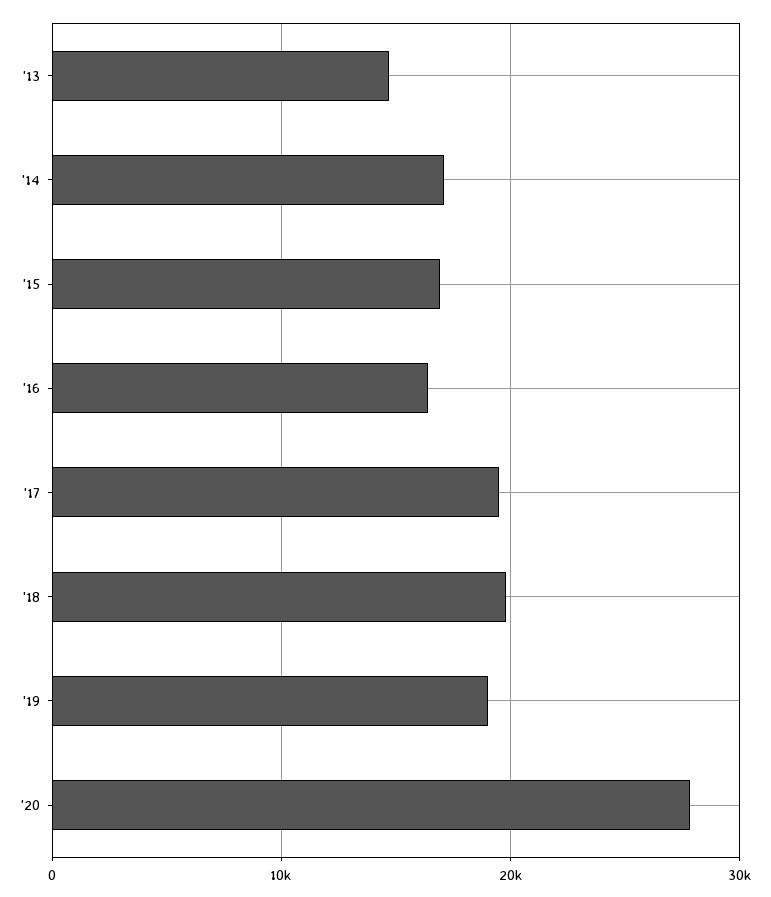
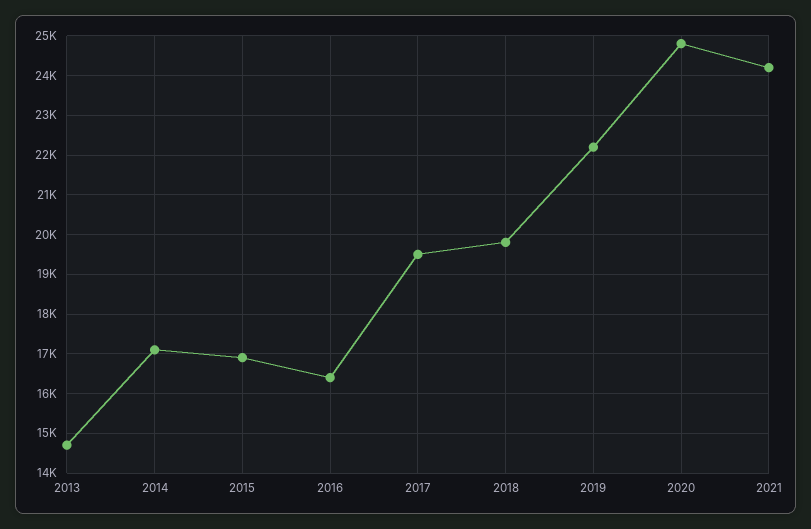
'19: 19000 -> 22200
'20: 28000 -> 24800
2021: none -> 24200

